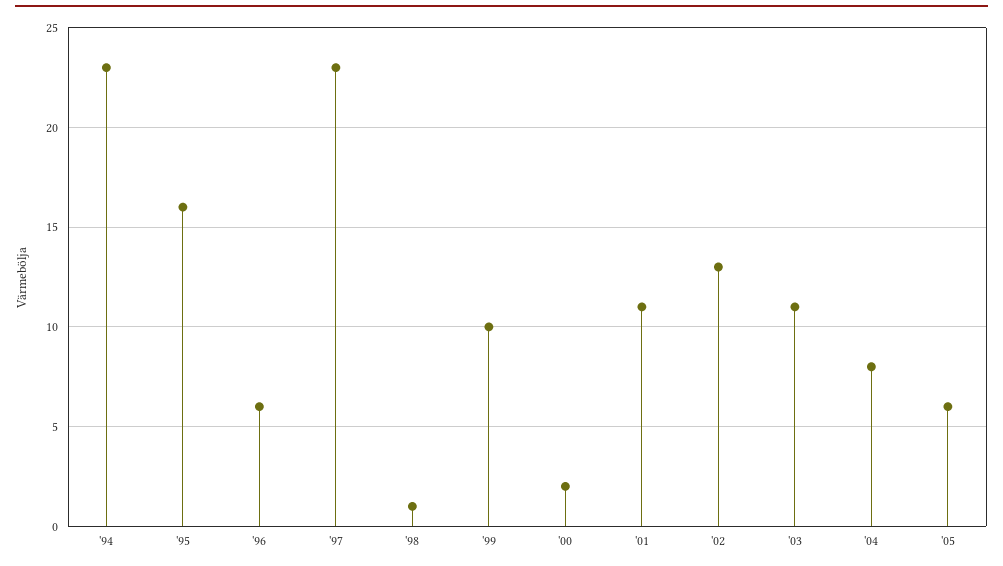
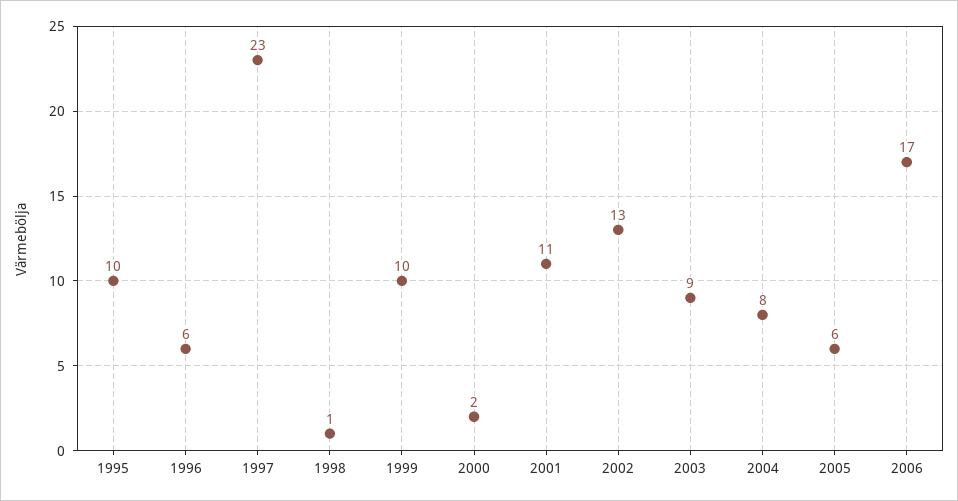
'94: 23 -> none
'95: 16 -> 10
'03: 11 -> 9
2006: none -> 17

